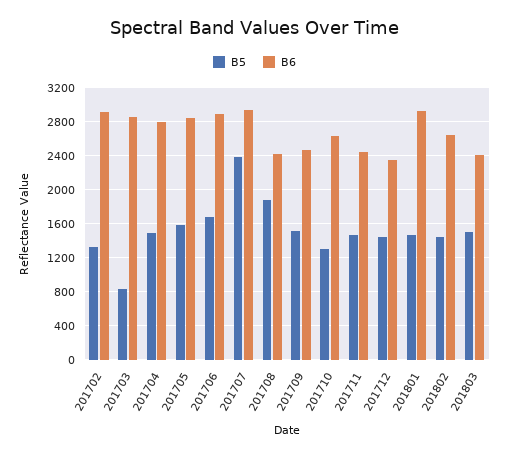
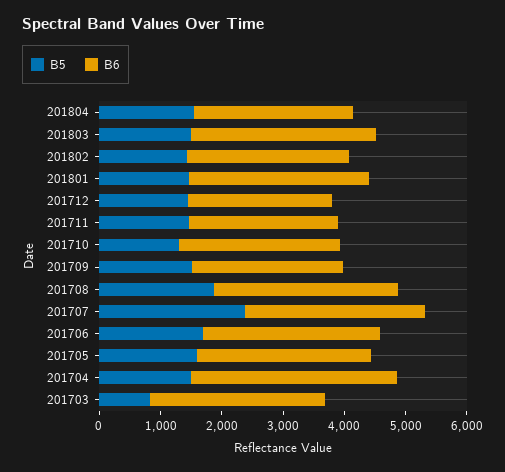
B5, 201702: 1300 -> none
B6, 201702: 2900 -> none
B6, 201704: 2800 -> 3400
B6, 201708: 2400 -> 3000
B6, 201803: 2400 -> 3000
B5, 201804: none -> 1600
B6, 201804: none -> 2600

